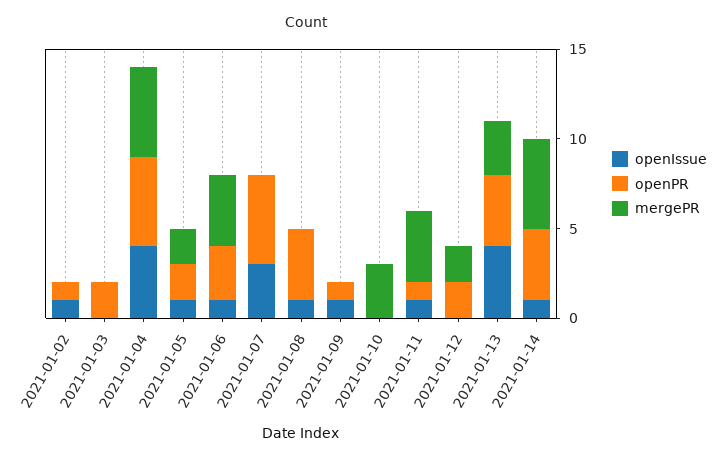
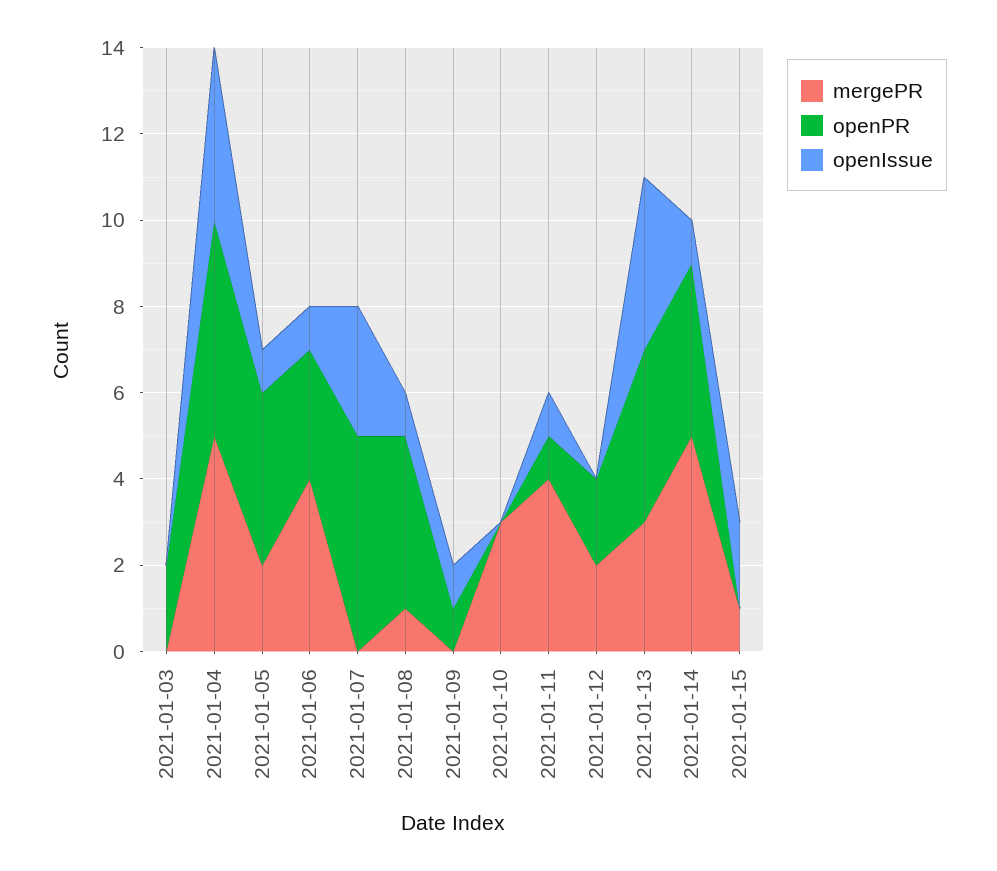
openIssue, 2021-01-02: 1 -> none
openPR, 2021-01-02: 1 -> none
mergePR, 2021-01-02: 0 -> none
openPR, 2021-01-05: 2 -> 4
mergePR, 2021-01-08: 0 -> 1
mergePR, 2021-01-15: none -> 1
openPR, 2021-01-15: none -> 0
openIssue, 2021-01-15: none -> 2

